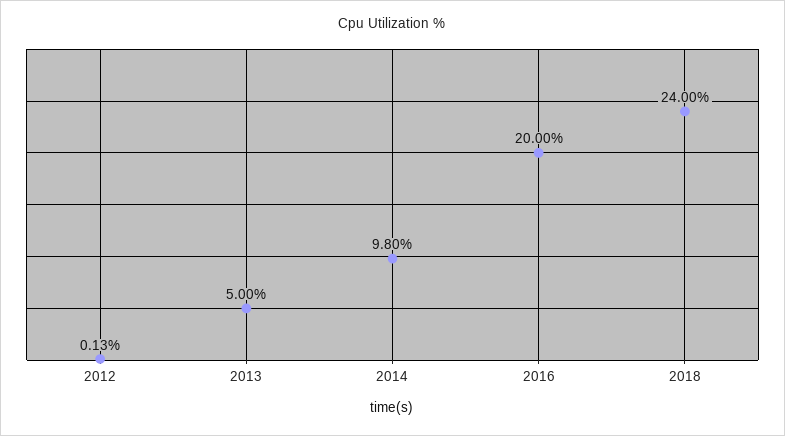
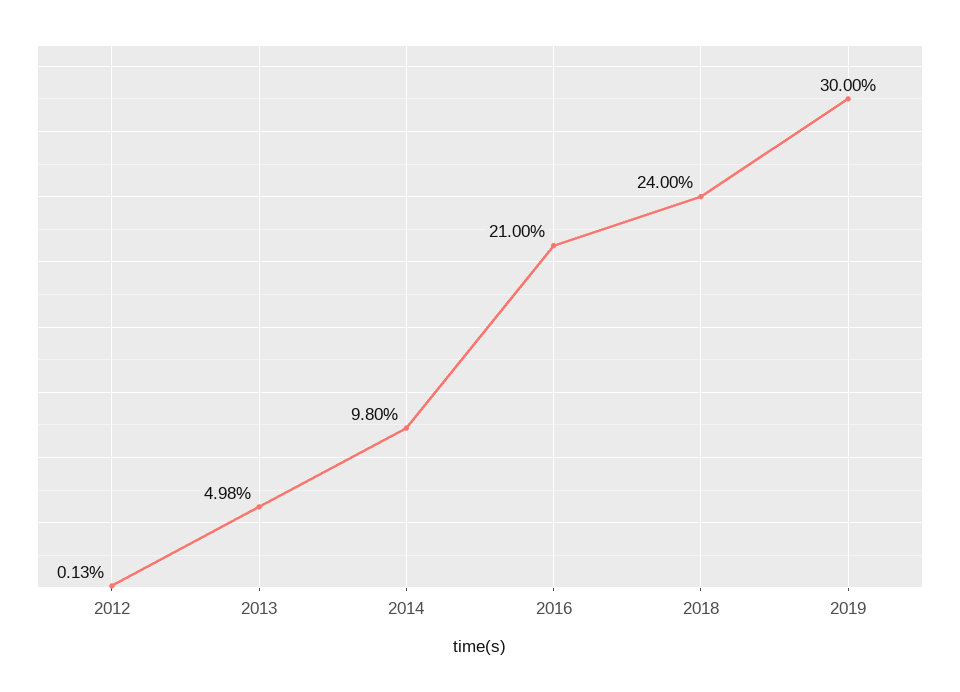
2013: 5 -> 4.98
2016: 20 -> 21
2019: none -> 30

